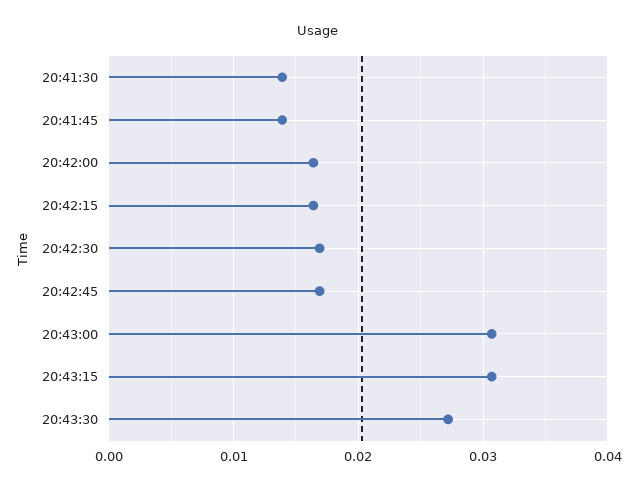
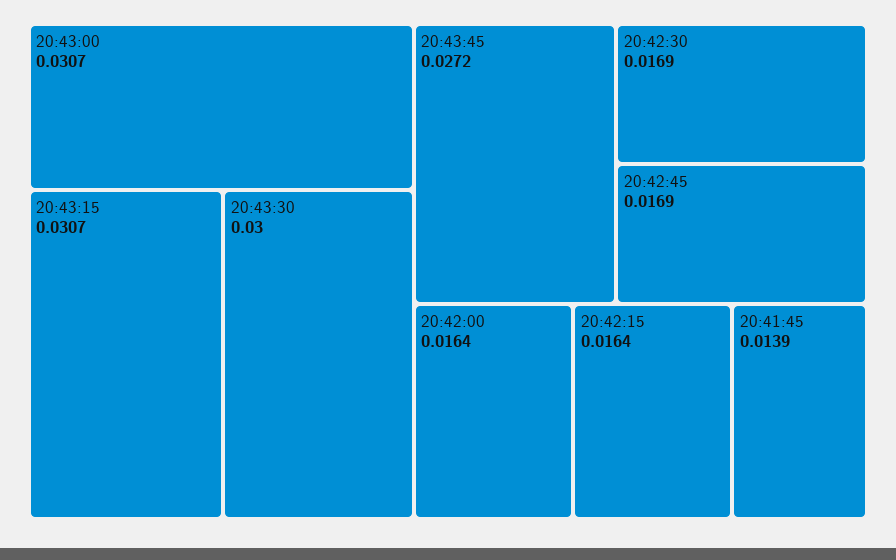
20:41:30: 0.014 -> none
20:43:30: 0.027 -> 0.03
20:43:45: none -> 0.0272

